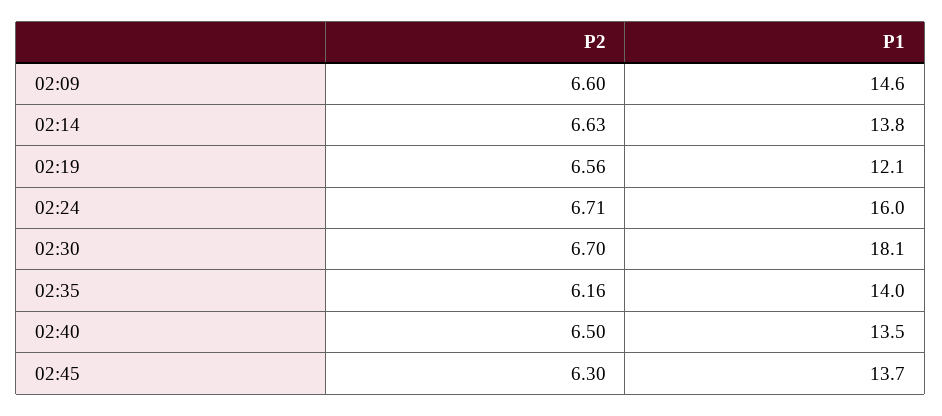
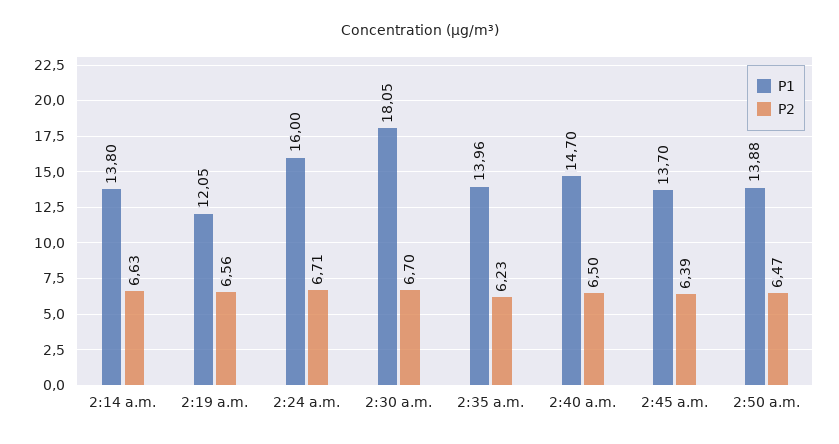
P2, 02:09: 6.6 -> none
P1, 02:09: 14.6 -> none
P2, 02:35: 6.16 -> 6.23
P1, 02:40: 13.5 -> 14.7
P2, 02:45: 6.3 -> 6.39
P1, 2:50 a.m.: none -> 13.88
P2, 2:50 a.m.: none -> 6.47

